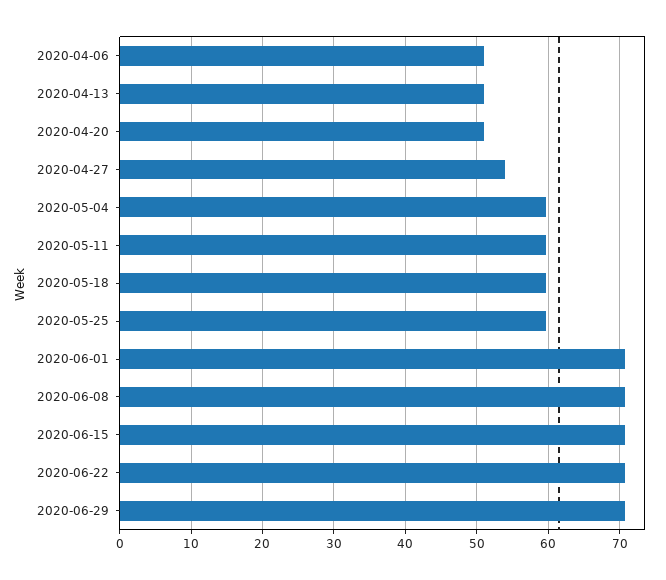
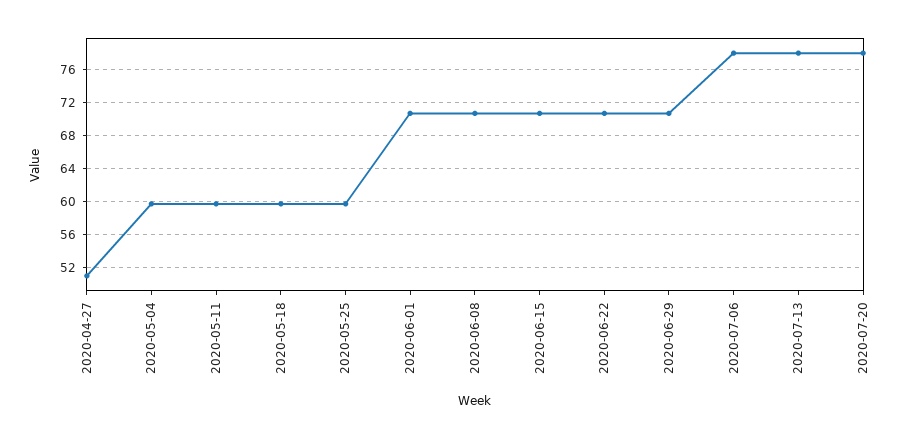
2020-04-06: 51 -> none
2020-04-13: 51 -> none
2020-04-20: 51 -> none
2020-04-27: 54 -> 51
2020-07-06: none -> 78
2020-07-13: none -> 78
2020-07-20: none -> 78

